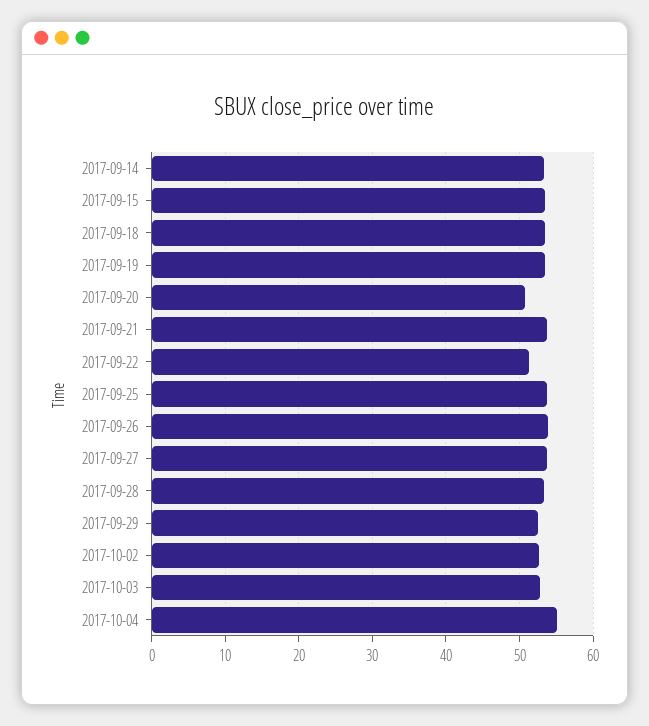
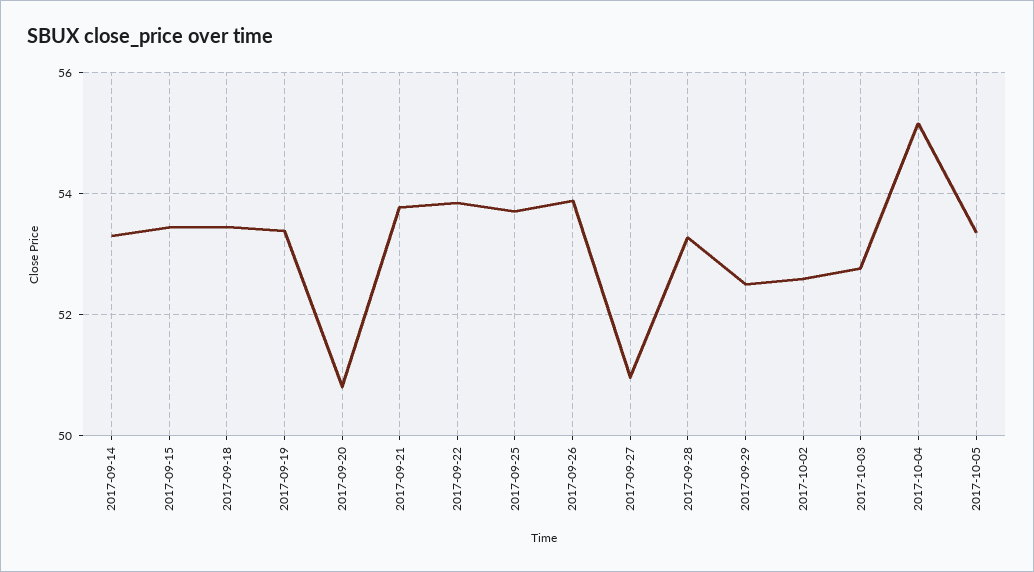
2017-09-22: 51 -> 53.8
2017-09-27: 54 -> 51
2017-10-05: none -> 53.4

